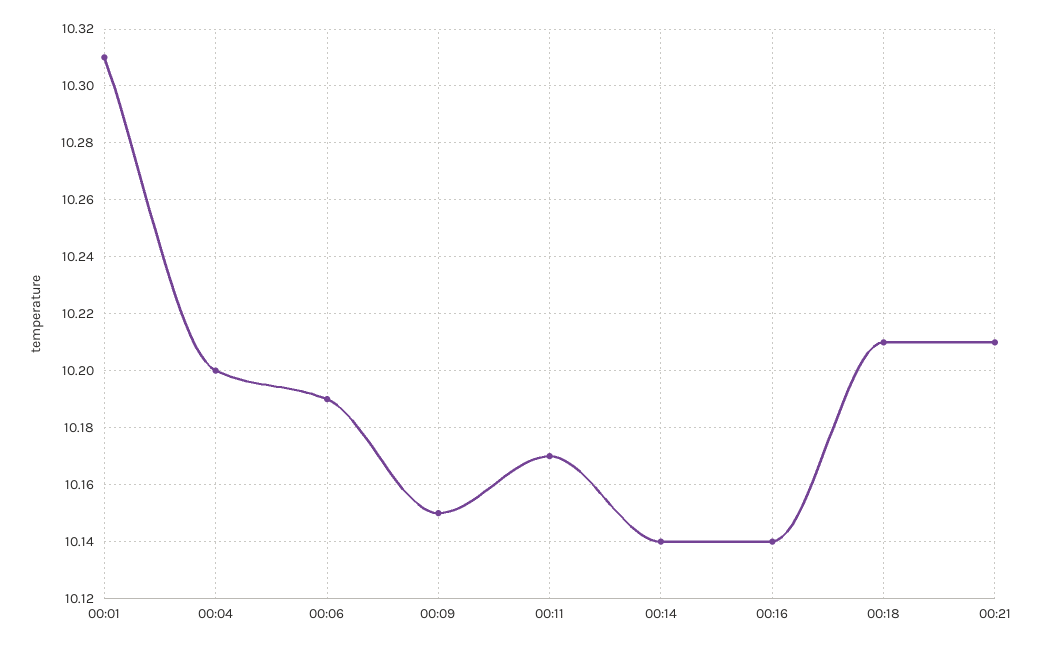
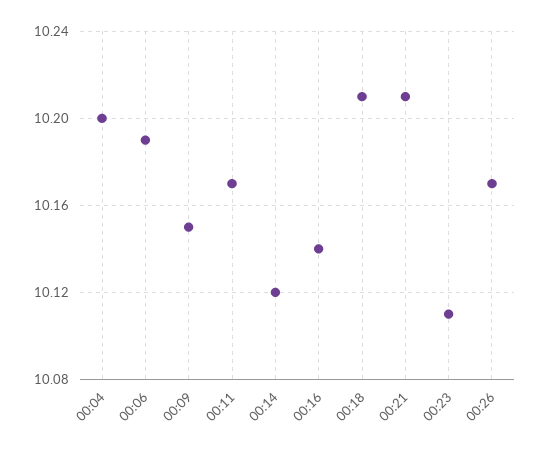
00:01: 10.31 -> none
00:14: 10.14 -> 10.12
00:23: none -> 10.11
00:26: none -> 10.17

